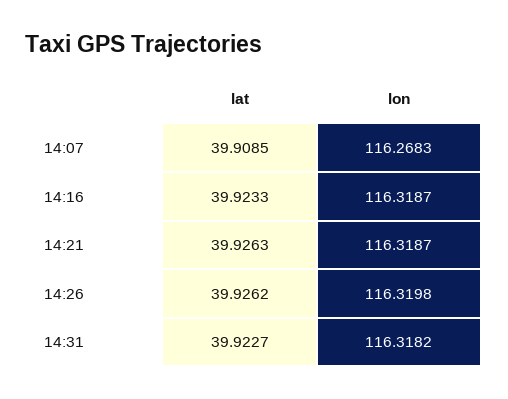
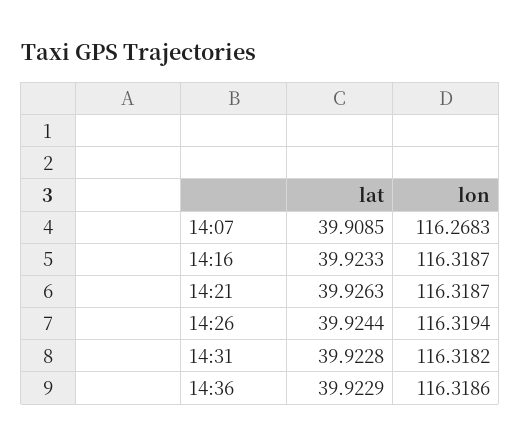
lat, 14:26: 39.9262 -> 39.9244
lon, 14:26: 116.3198 -> 116.3194
lat, 14:31: 39.9227 -> 39.9228
lat, 14:36: none -> 39.9229
lon, 14:36: none -> 116.3186

